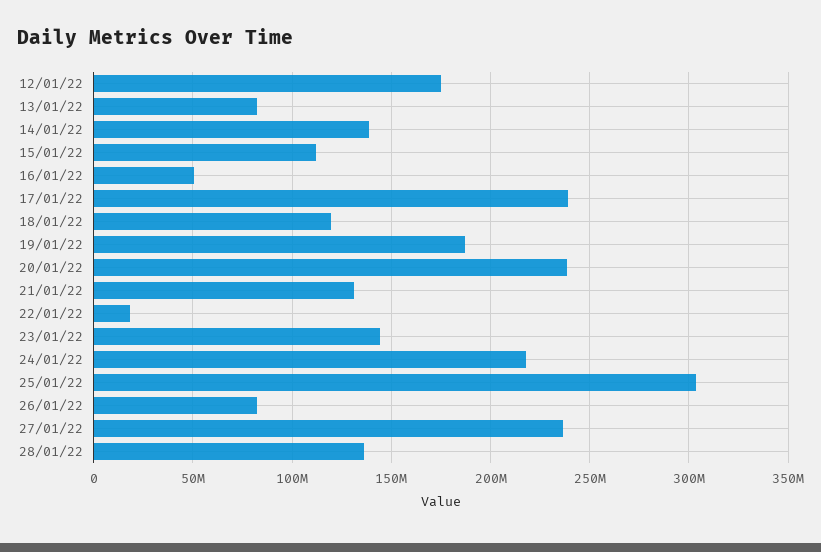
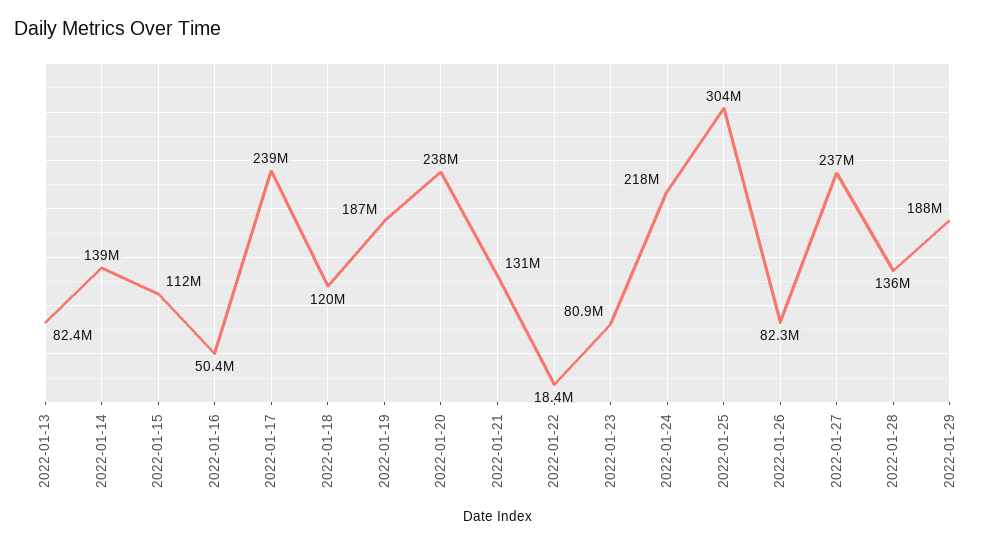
12/01/22: 175000000 -> none
23/01/22: 145000000 -> 80900000
2022-01-29: none -> 188000000

